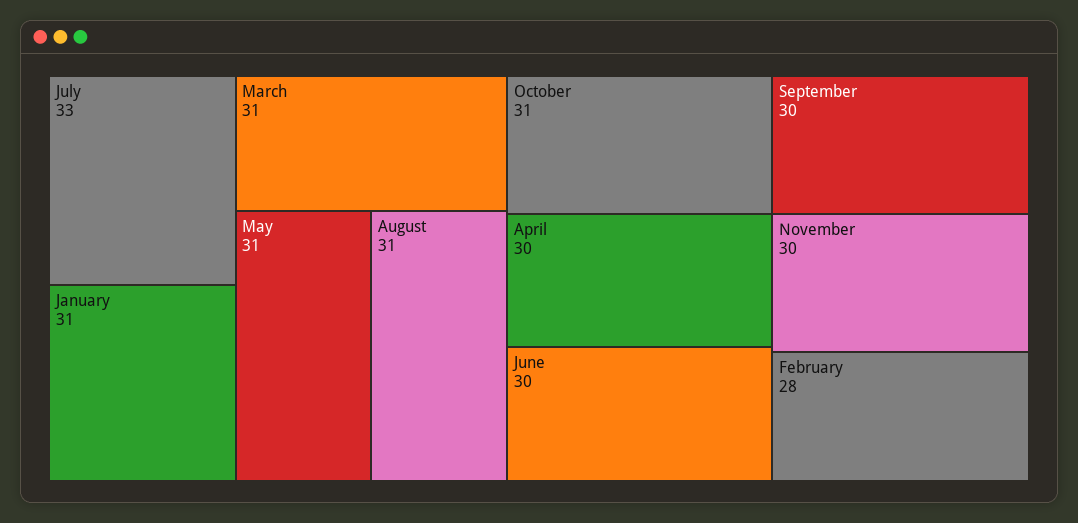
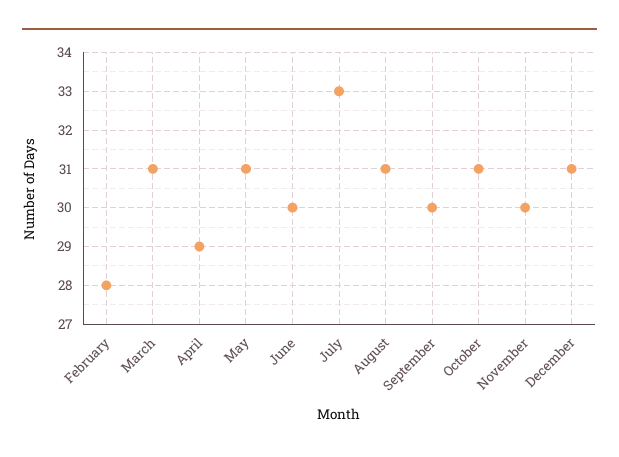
January: 31 -> none
April: 30 -> 29
December: none -> 31

